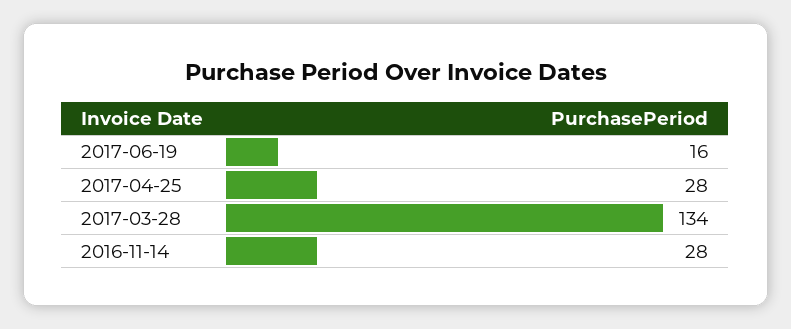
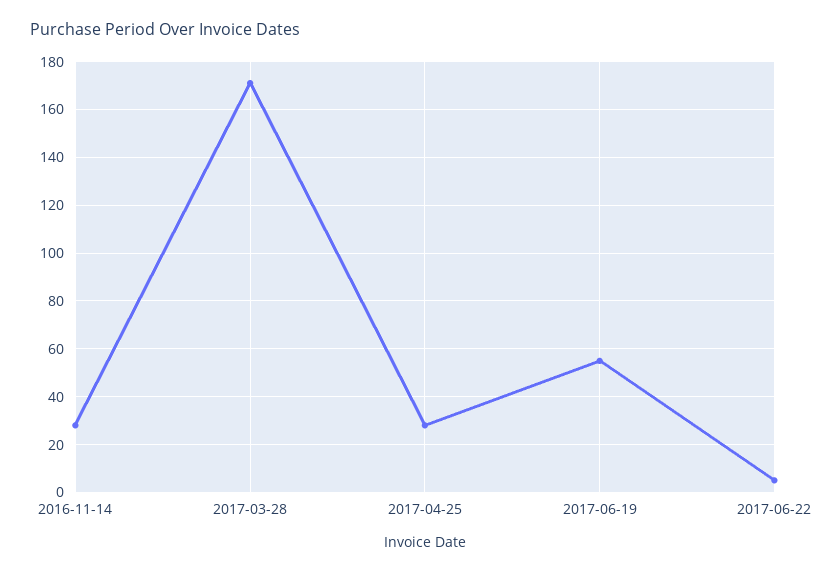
2017-06-19: 16 -> 55
2017-03-28: 134 -> 170
2017-06-22: none -> 5

